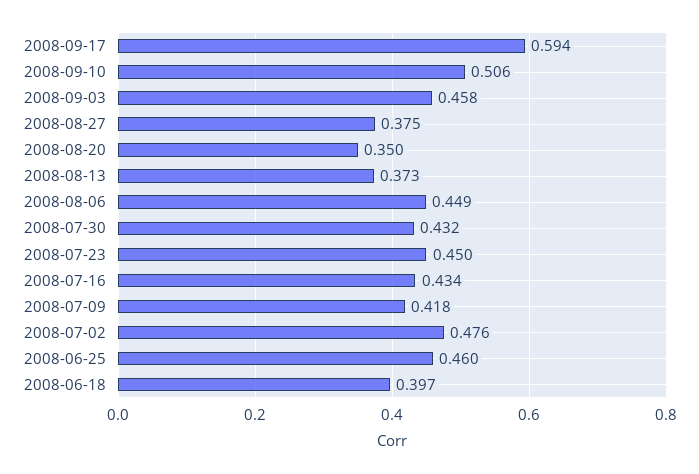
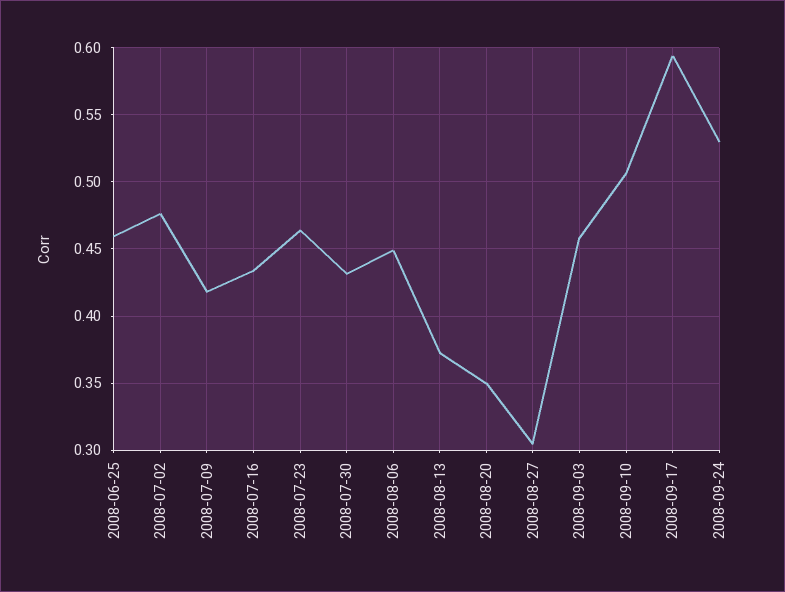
2008-08-27: 0.375 -> 0.305
2008-07-23: 0.45 -> 0.465
2008-06-18: 0.397 -> none
2008-09-24: none -> 0.53

